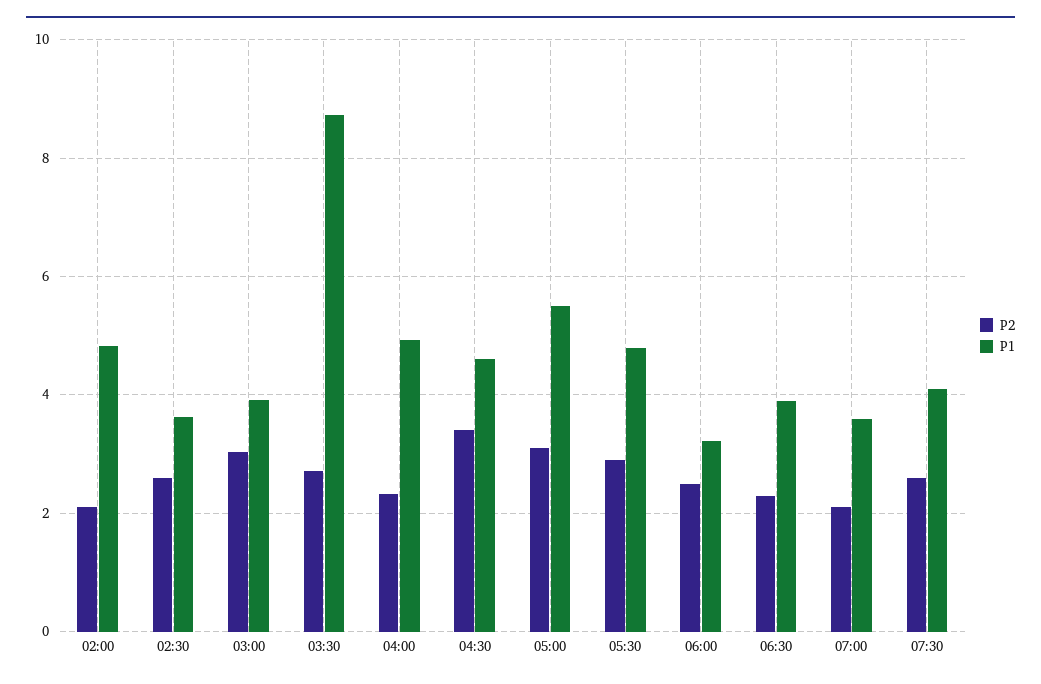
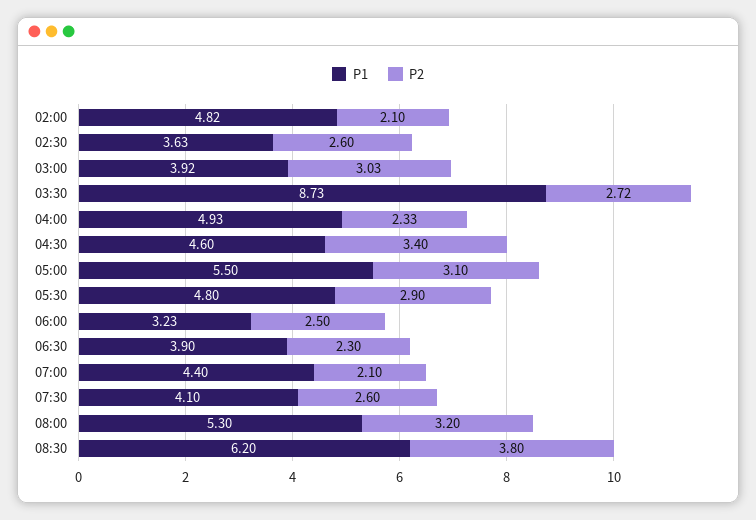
P1, 07:00: 3.6 -> 4.4
P1, 08:00: none -> 5.3
P2, 08:00: none -> 3.2
P1, 08:30: none -> 6.2
P2, 08:30: none -> 3.8

